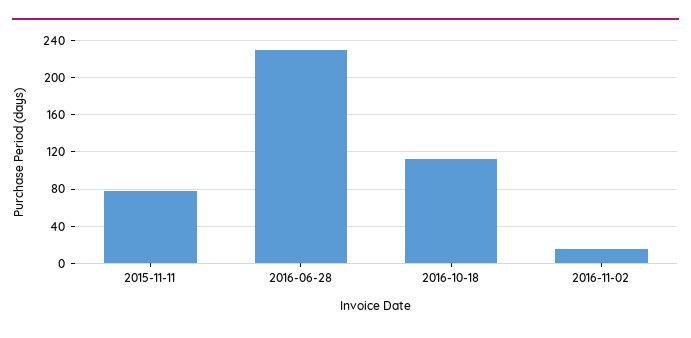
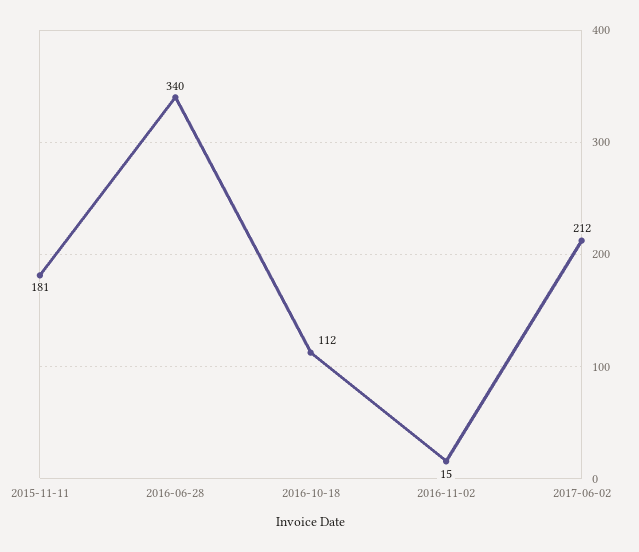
2015-11-11: 80 -> 181
2016-06-28: 230 -> 340
2017-06-02: none -> 212

